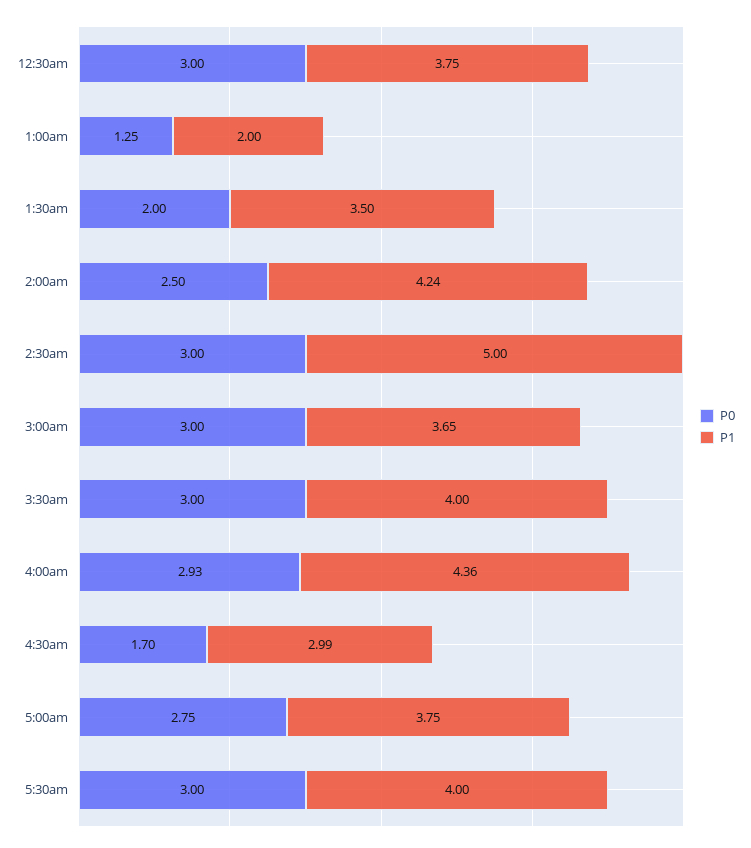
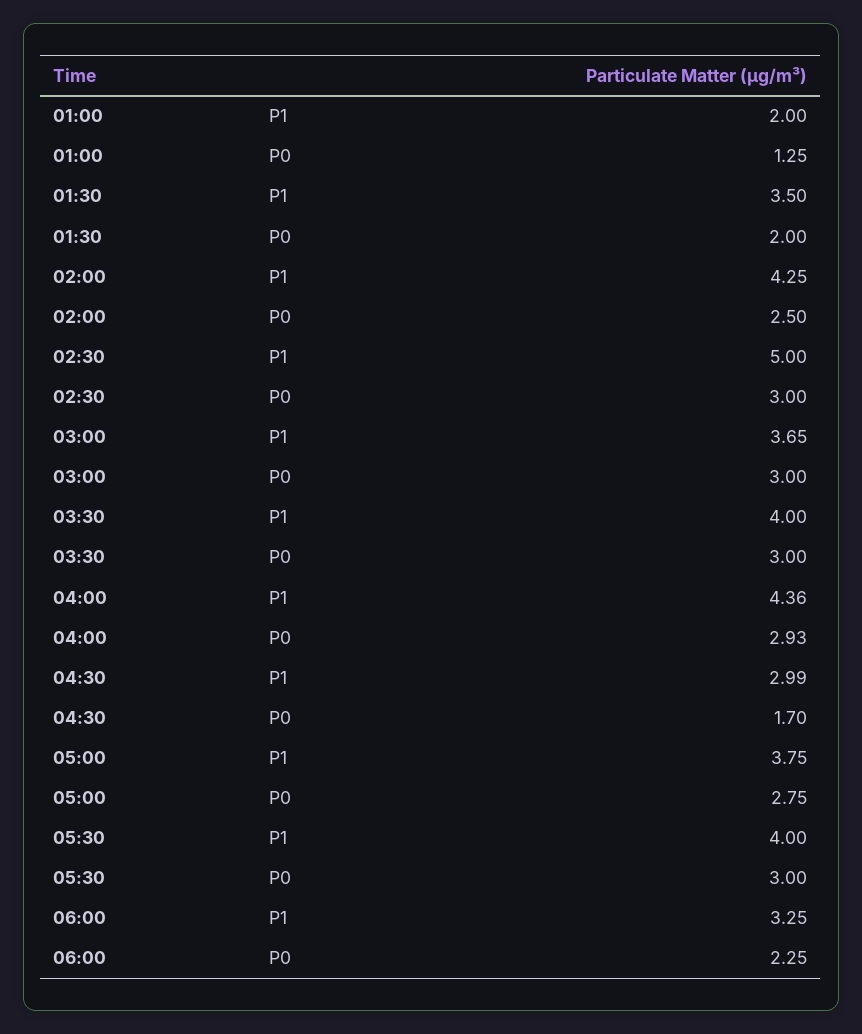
P0, 12:30am: 3 -> none
P1, 12:30am: 3.75 -> none
P1, 2:00am: 4.24 -> 4.25
P1, 06:00: none -> 3.25
P0, 06:00: none -> 2.25

